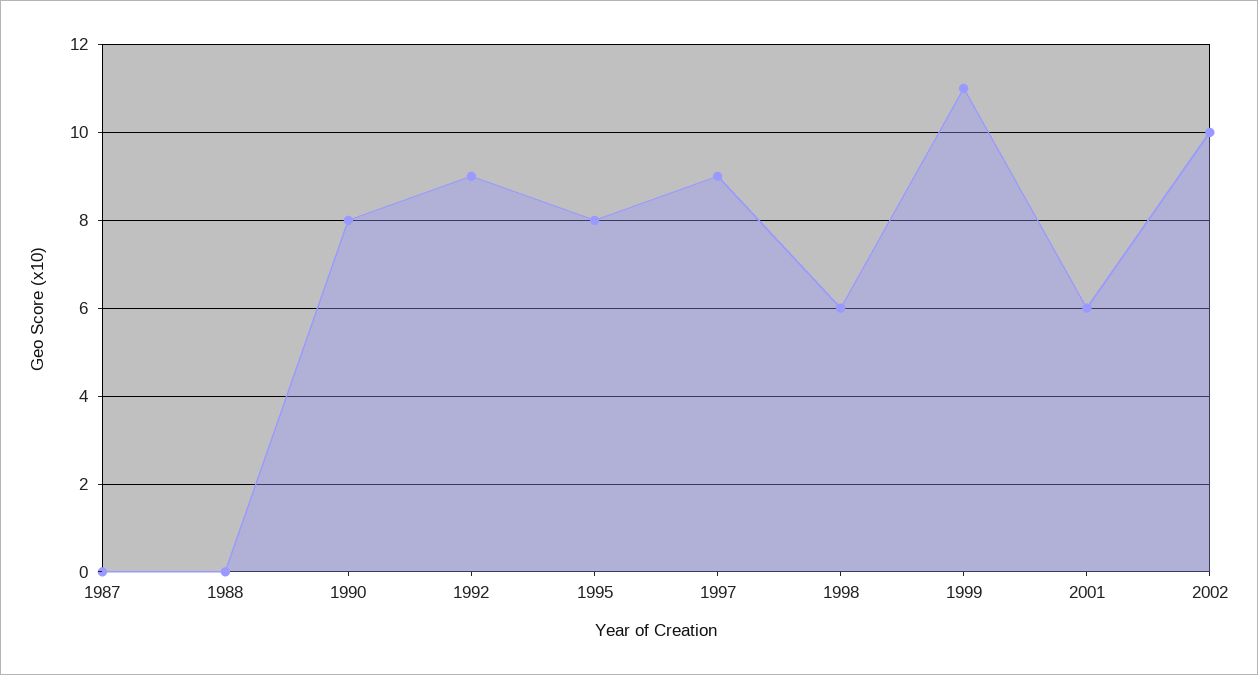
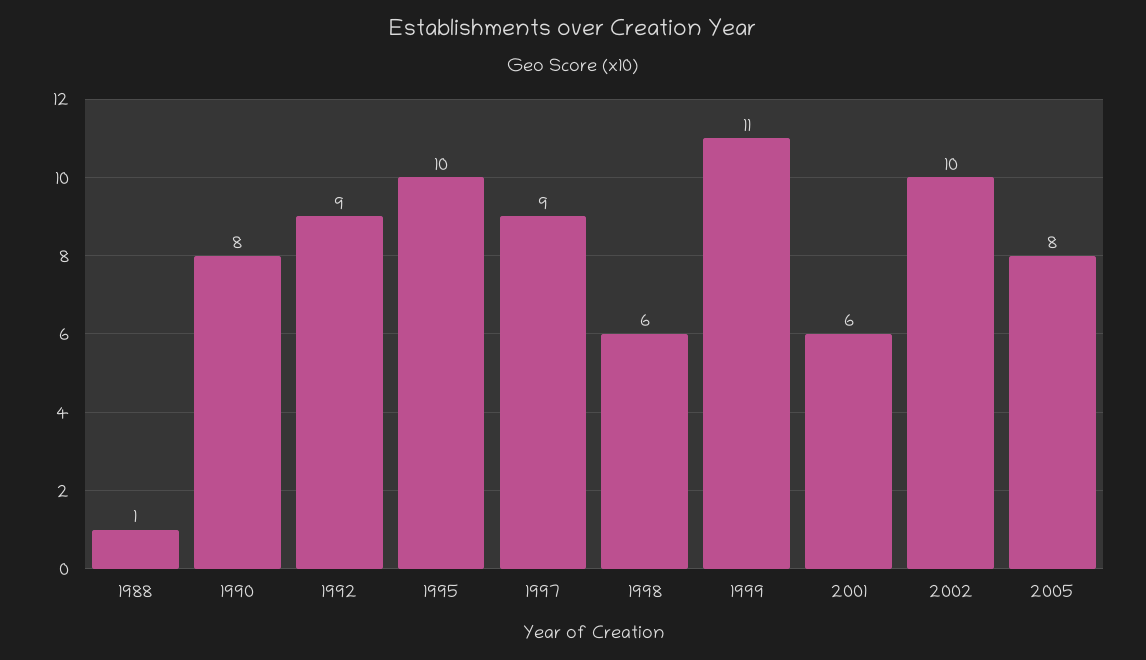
1987: 0 -> none
1988: 0 -> 1
1995: 8 -> 10
2005: none -> 8

